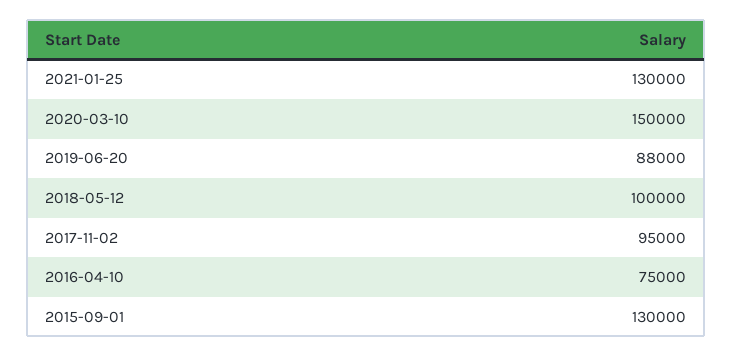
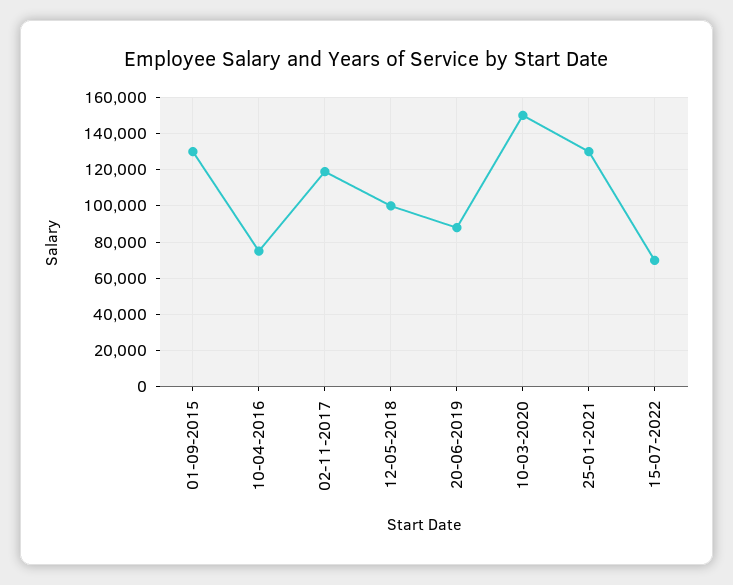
2017-11-02: 95000 -> 120000
15-07-2022: none -> 70000

